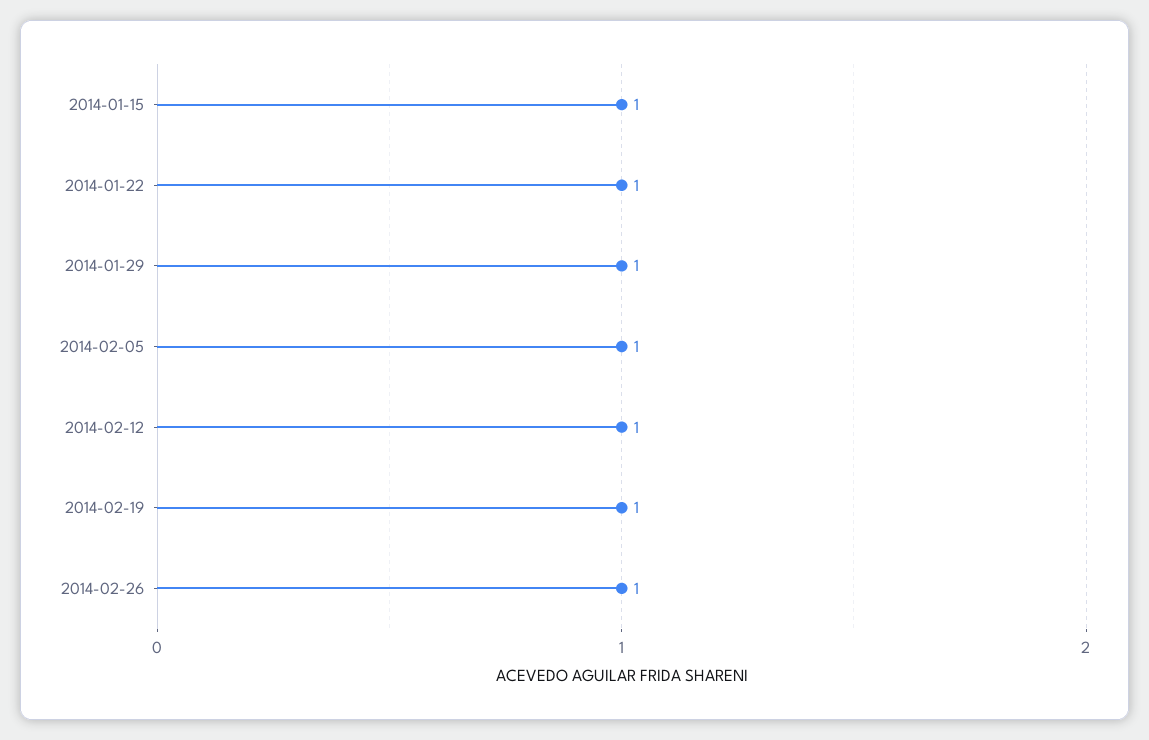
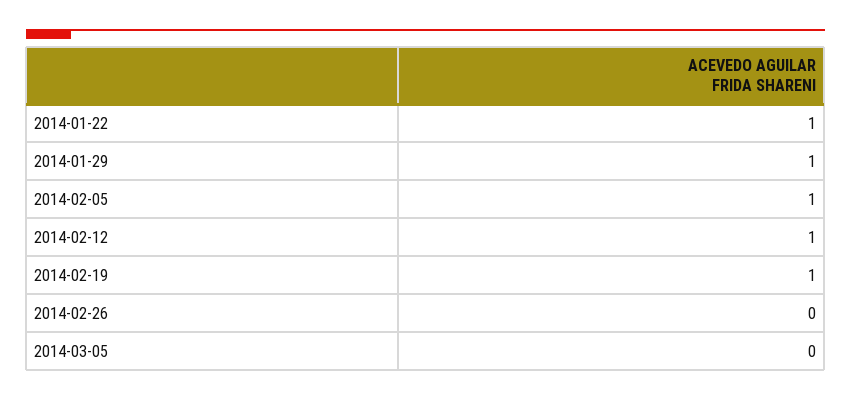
2014-01-15: 1 -> none
2014-02-26: 1 -> 0
2014-03-05: none -> 0

